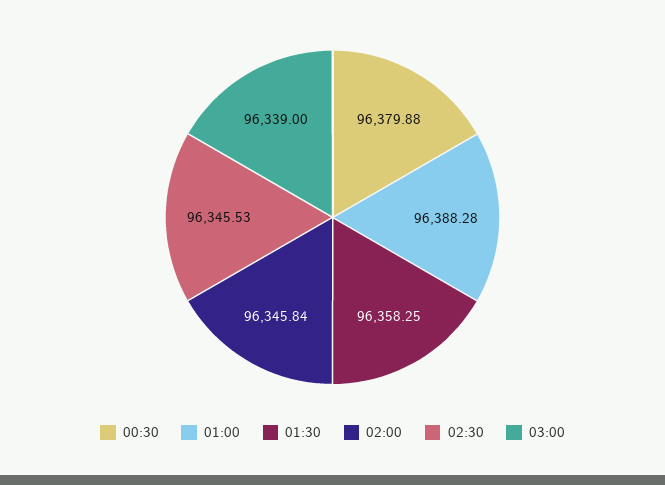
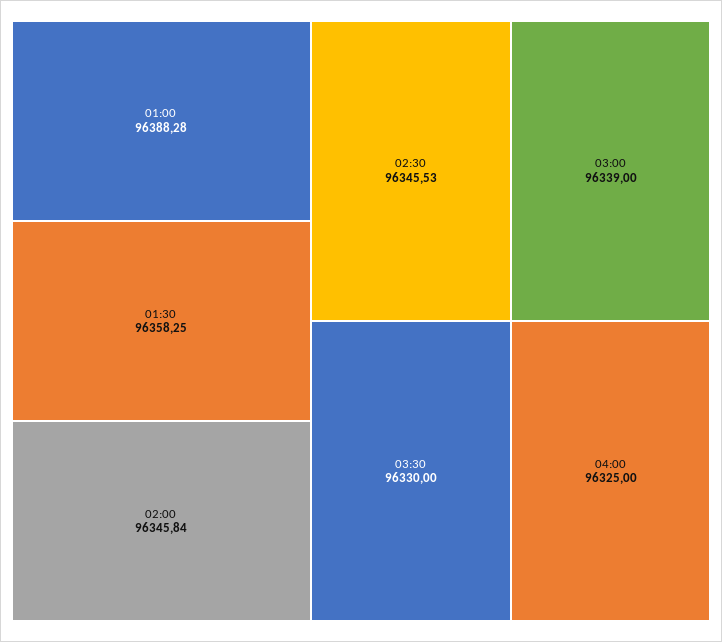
00:30: 96379.88 -> none
03:30: none -> 96330
04:00: none -> 96325

